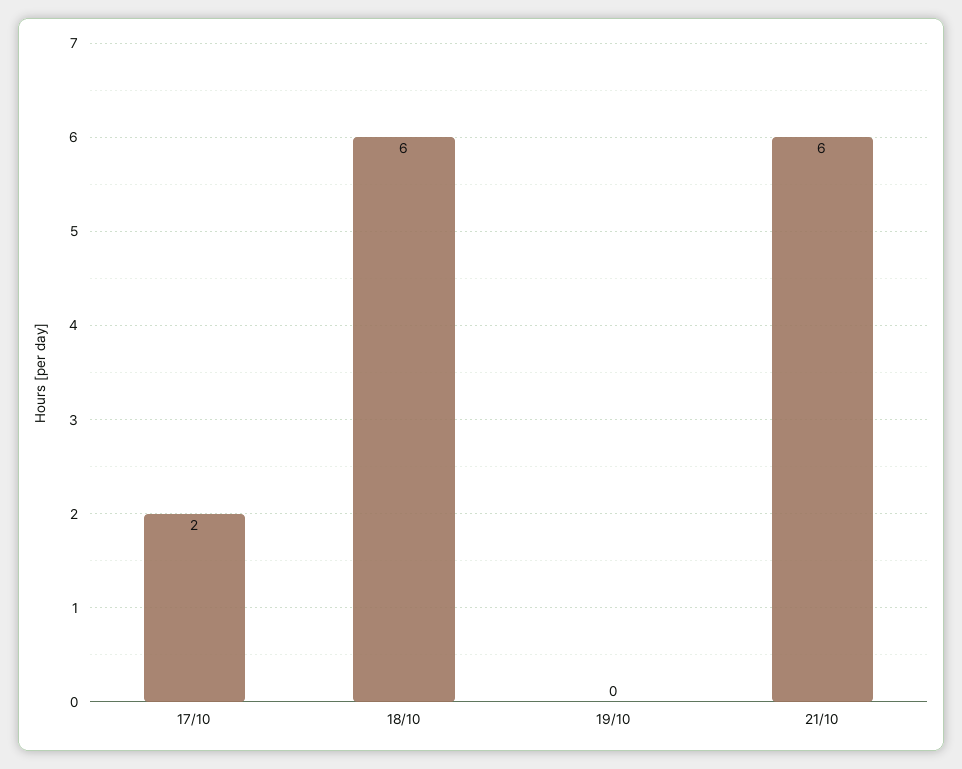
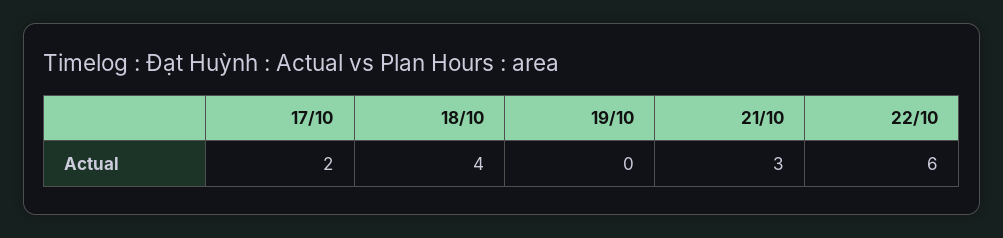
18/10: 6 -> 4
21/10: 6 -> 3
22/10: none -> 6

